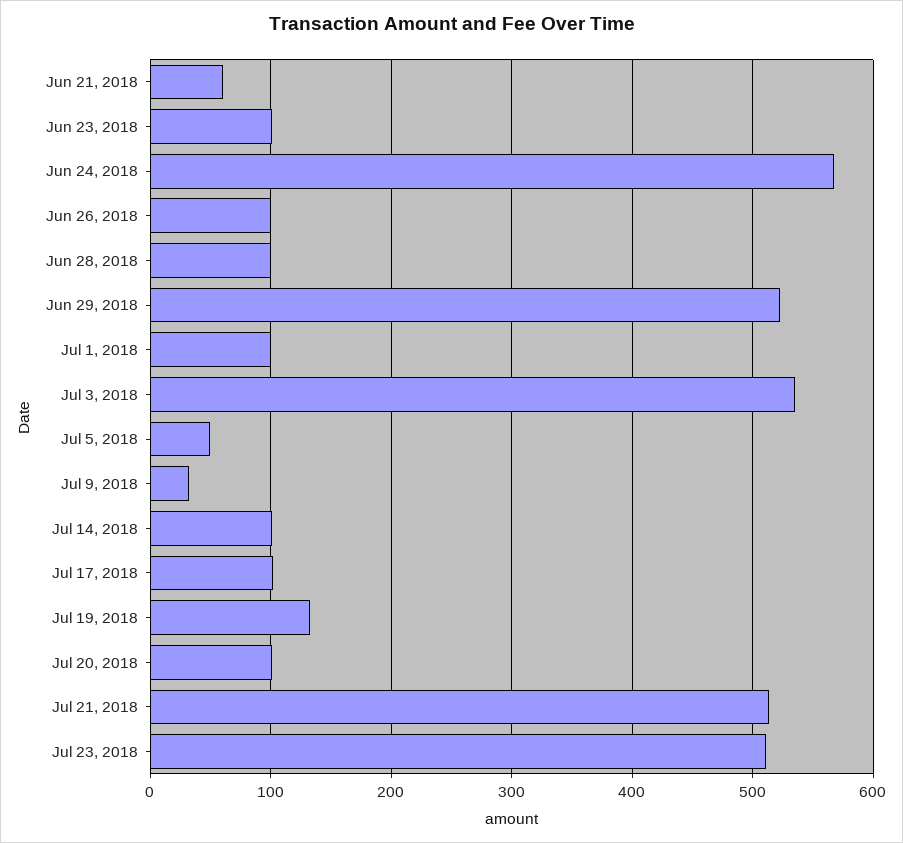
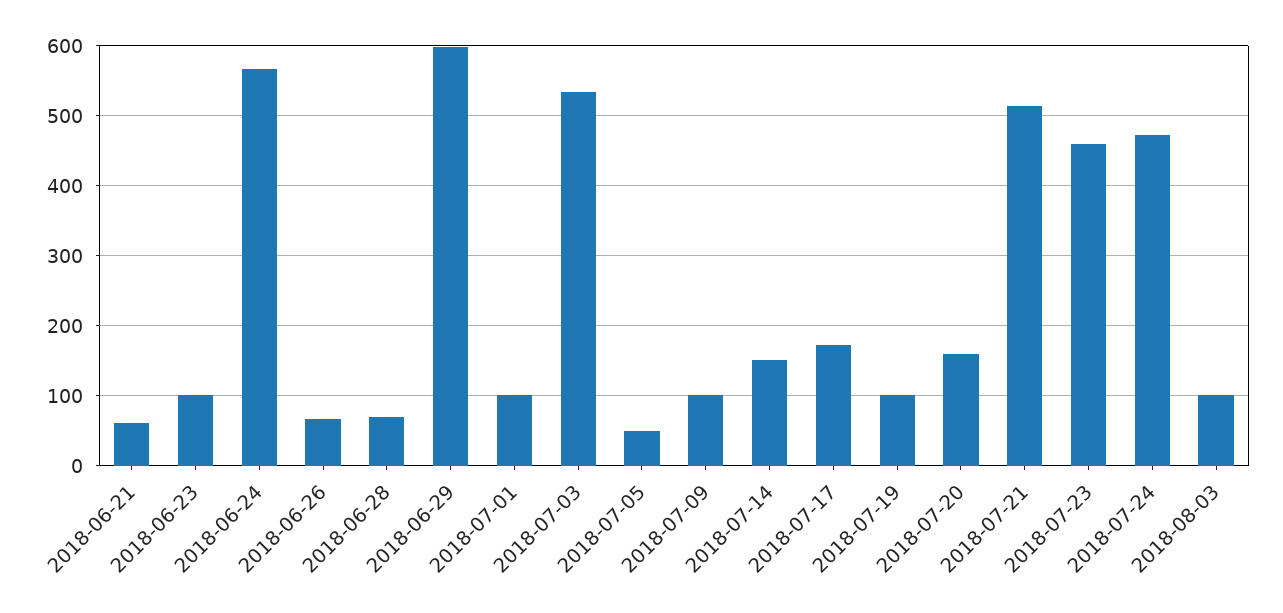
Jun 26, 2018: 100 -> 70
Jun 28, 2018: 100 -> 70
Jun 29, 2018: 520 -> 600
Jul 9, 2018: 30 -> 100
Jul 14, 2018: 100 -> 150
Jul 17, 2018: 100 -> 170
Jul 19, 2018: 130 -> 100
Jul 20, 2018: 100 -> 160
Jul 23, 2018: 510 -> 460
2018-07-24: none -> 470
2018-08-03: none -> 100

